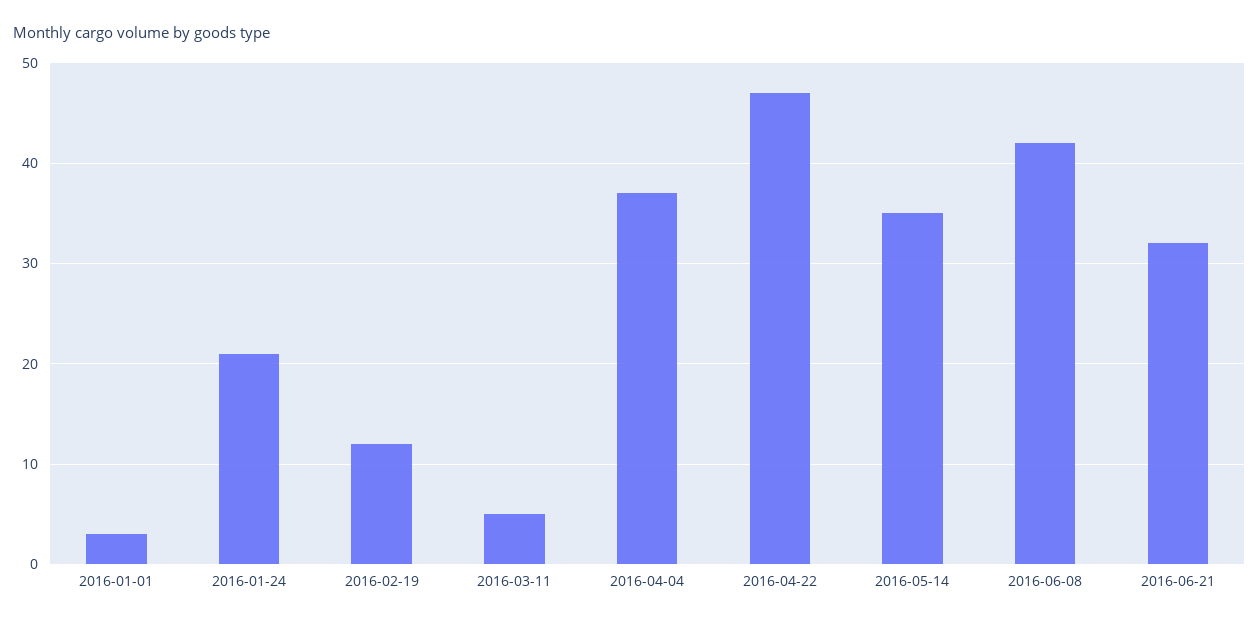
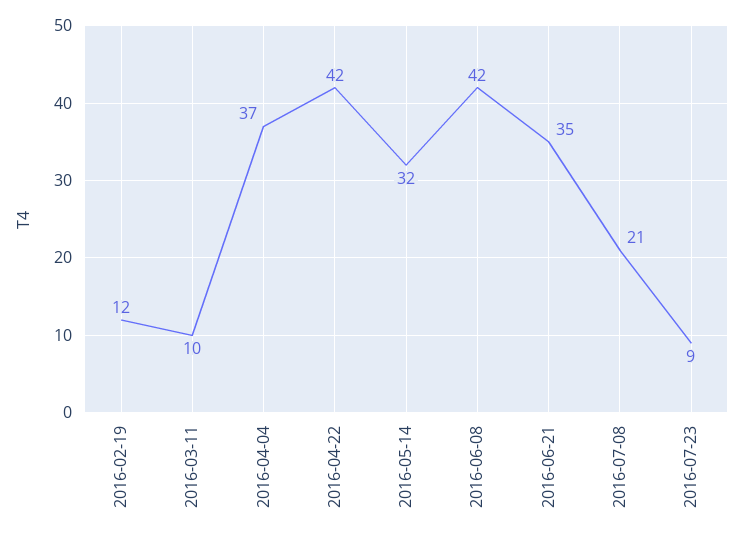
2016-01-01: 3 -> none
2016-01-24: 21 -> none
2016-03-11: 5 -> 10
2016-04-22: 47 -> 42
2016-05-14: 35 -> 32
2016-06-21: 32 -> 35
2016-07-08: none -> 21
2016-07-23: none -> 9

